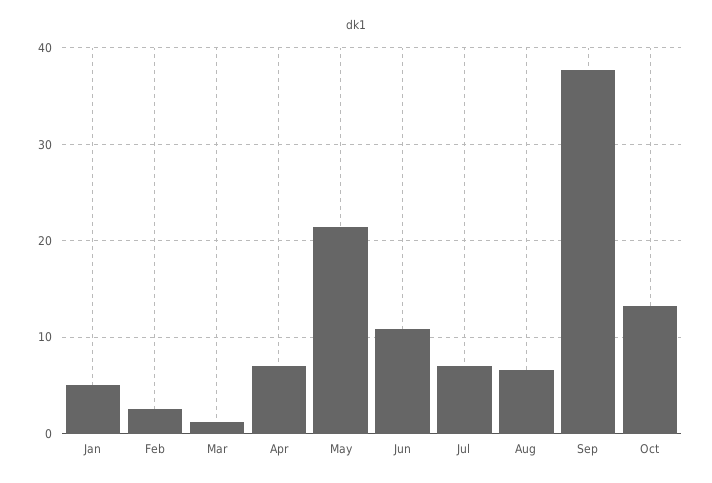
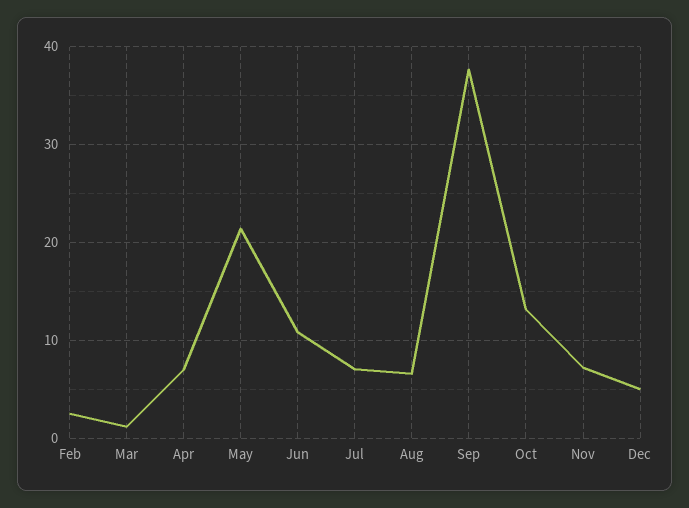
Jan: 5 -> none
Nov: none -> 7
Dec: none -> 5

